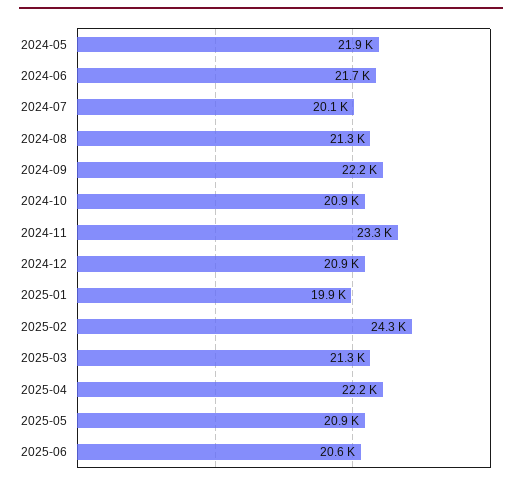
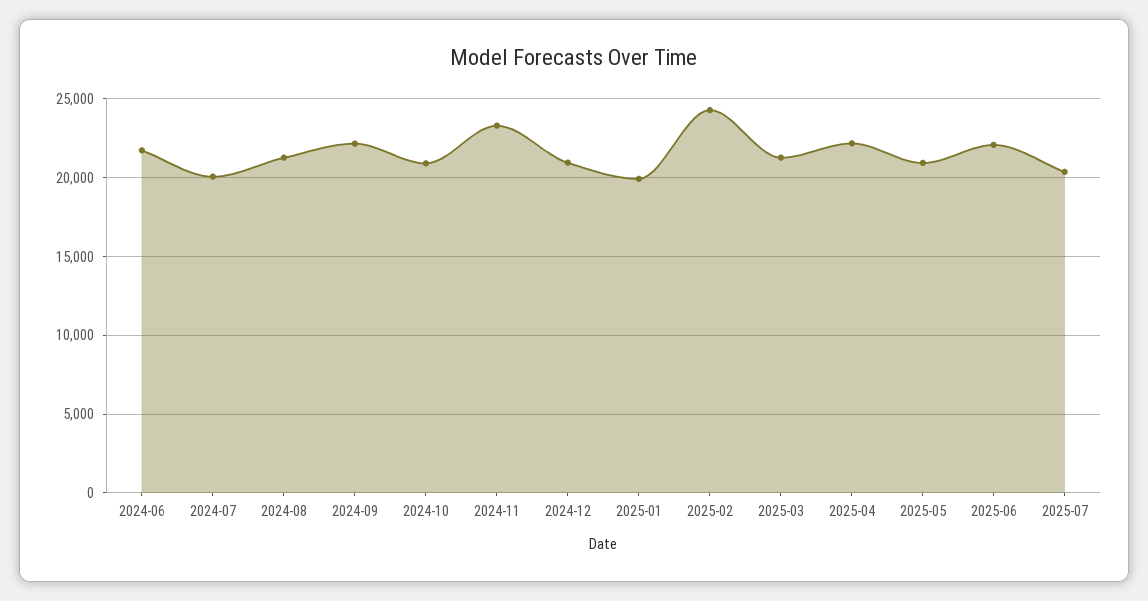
2024-05: 21900 -> none
2025-06: 20600 -> 22000
2025-07: none -> 20500

